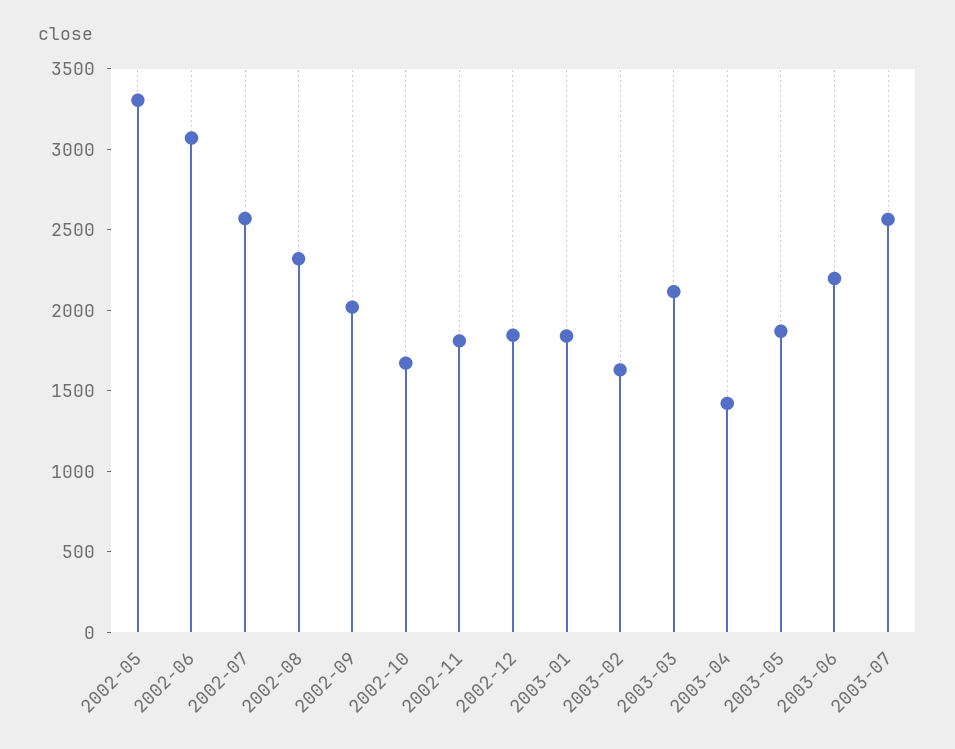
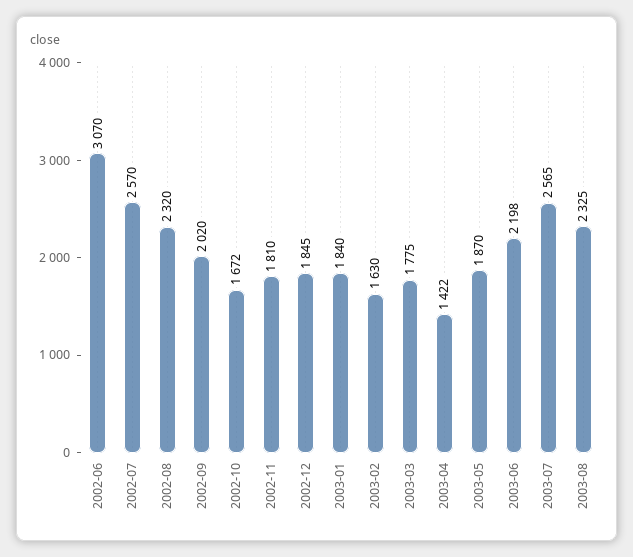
2002-05: 3300 -> none
2003-03: 2100 -> 1775
2003-08: none -> 2325

